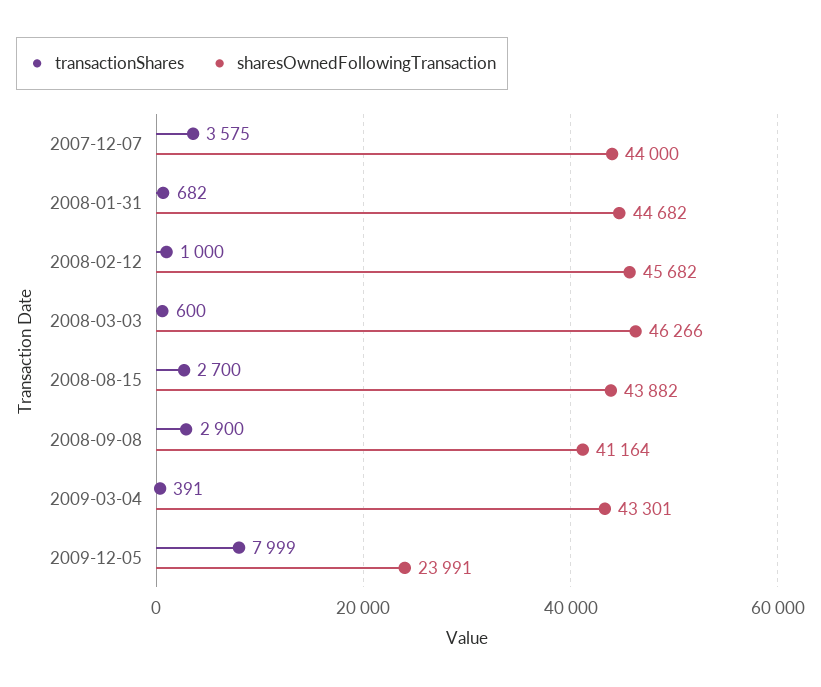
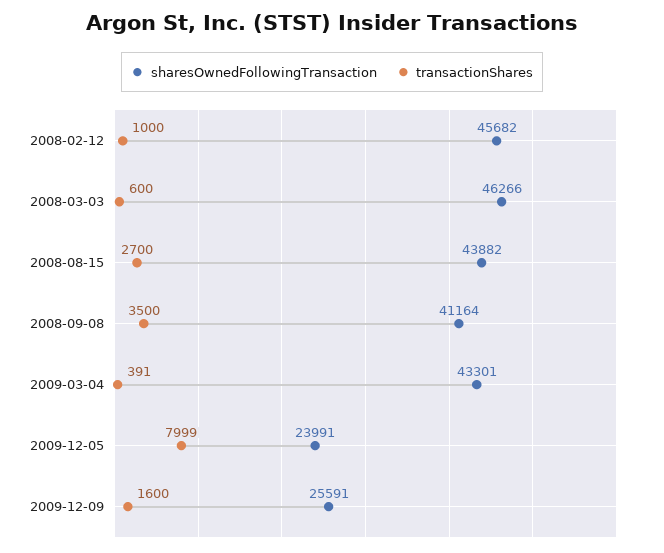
transactionShares, 2007-12-07: 3575 -> none
sharesOwnedFollowingTransaction, 2007-12-07: 44000 -> none
transactionShares, 2008-01-31: 682 -> none
sharesOwnedFollowingTransaction, 2008-01-31: 44682 -> none
transactionShares, 2008-09-08: 2900 -> 3500
sharesOwnedFollowingTransaction, 2009-12-09: none -> 25591
transactionShares, 2009-12-09: none -> 1600

